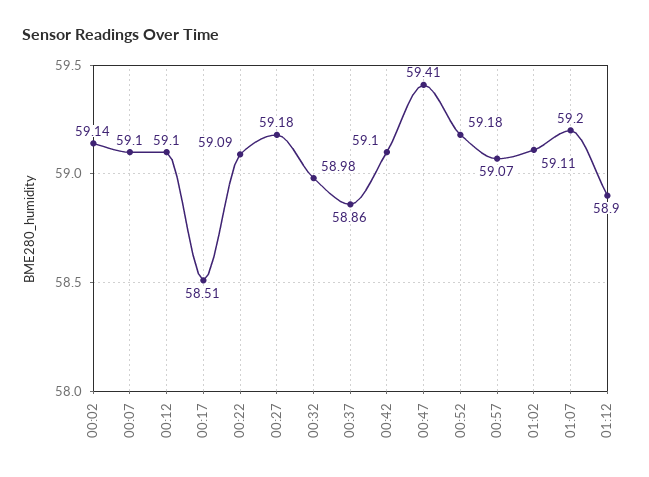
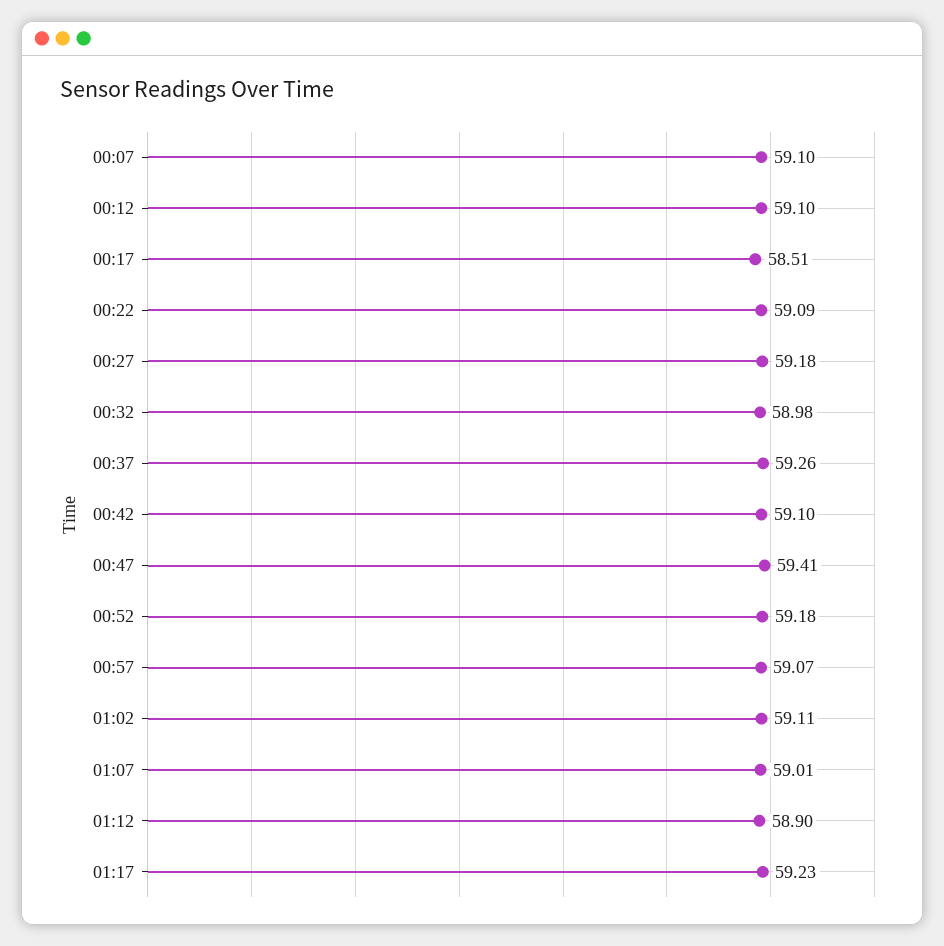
00:02: 59.14 -> none
00:37: 58.86 -> 59.26
01:07: 59.2 -> 59.01
01:17: none -> 59.23

